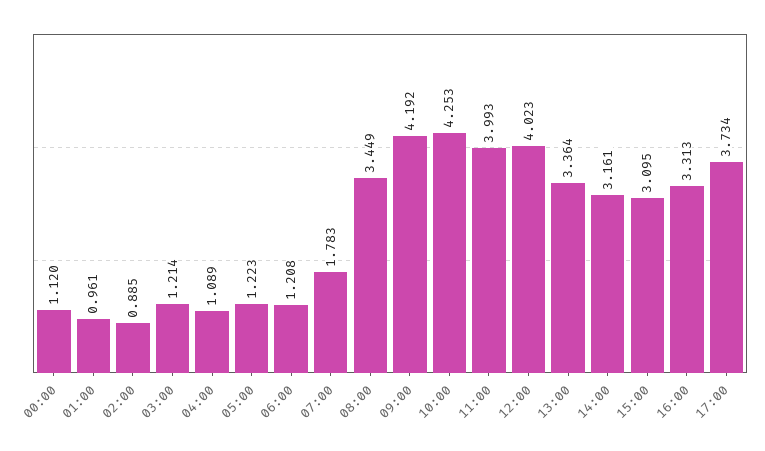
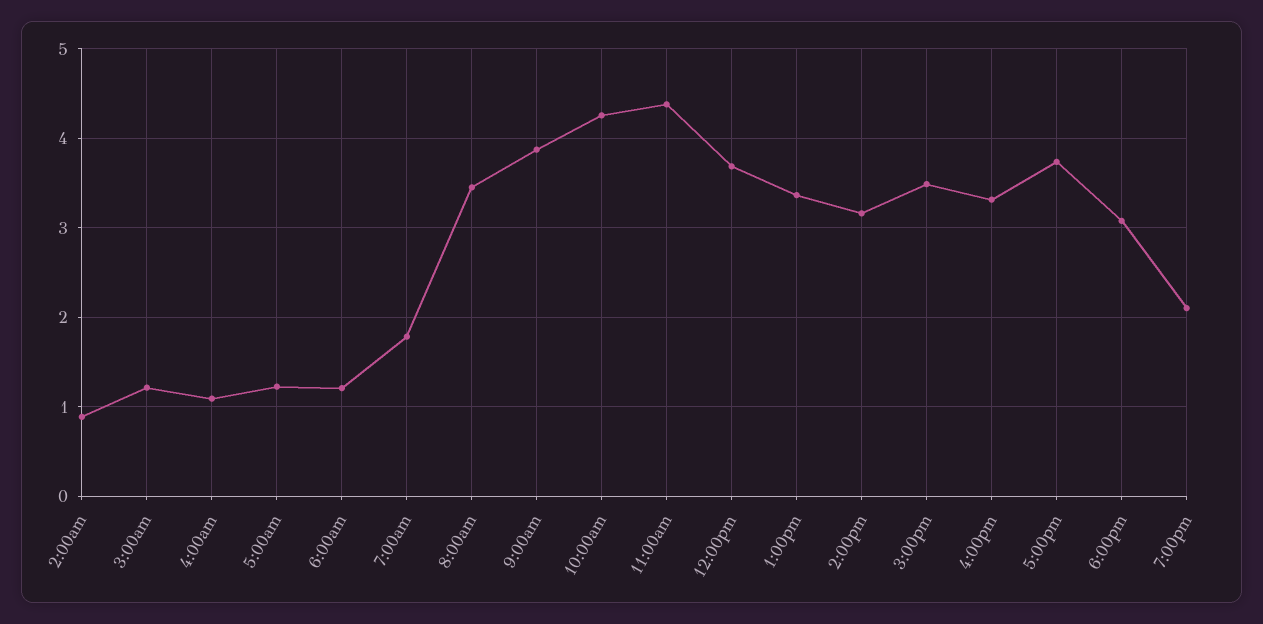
00:00: 1.12 -> none
01:00: 0.961 -> none
09:00: 4.192 -> 3.9
11:00: 3.993 -> 4.4
12:00: 4.023 -> 3.7
15:00: 3.095 -> 3.5
6:00pm: none -> 3.1
7:00pm: none -> 2.1

